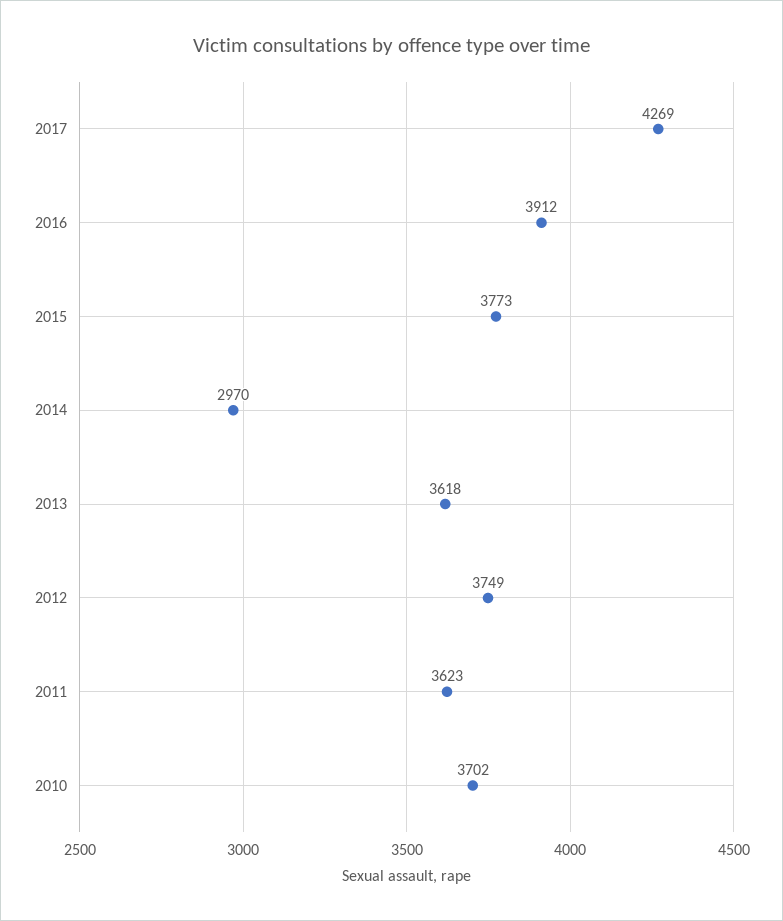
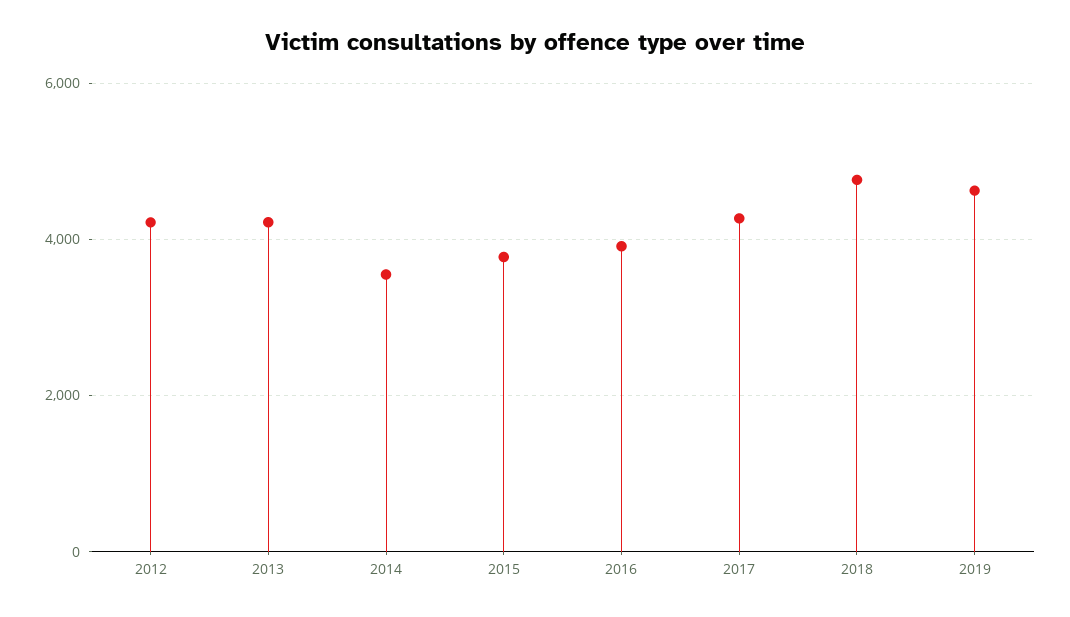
2014: 2970 -> 3600
2013: 3618 -> 4200
2012: 3749 -> 4200
2011: 3623 -> none
2010: 3702 -> none
2018: none -> 4800
2019: none -> 4600

